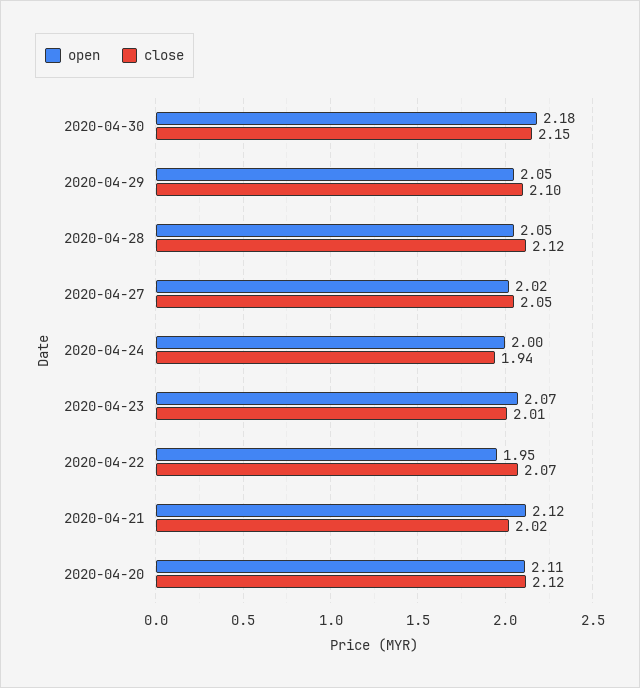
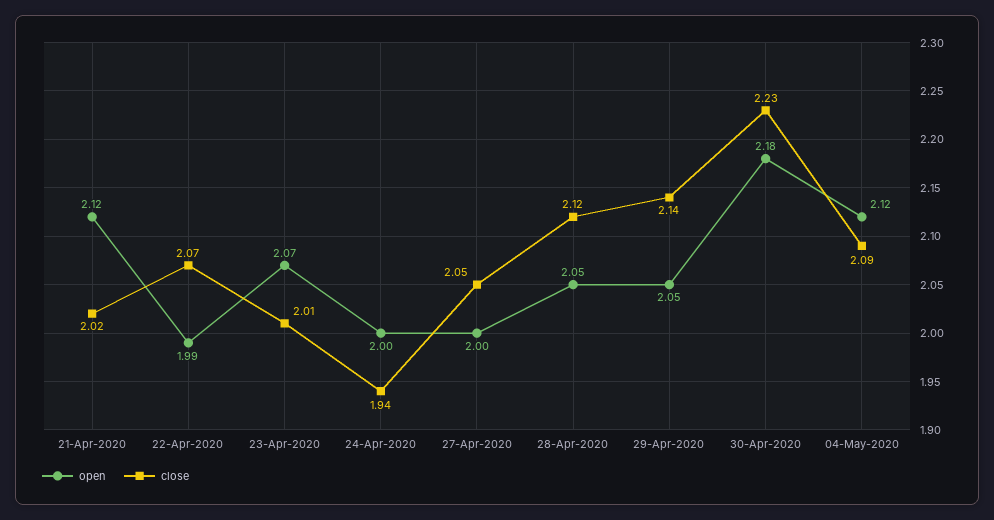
close, 2020-04-30: 2.15 -> 2.23
close, 2020-04-29: 2.1 -> 2.14
open, 2020-04-27: 2.02 -> 2
open, 2020-04-22: 1.95 -> 1.99
open, 2020-04-20: 2.11 -> none
close, 2020-04-20: 2.12 -> none
open, 04-May-2020: none -> 2.12
close, 04-May-2020: none -> 2.09

